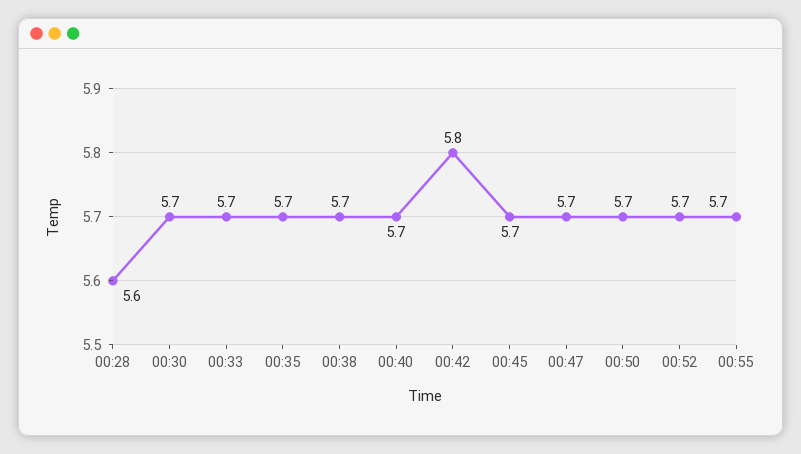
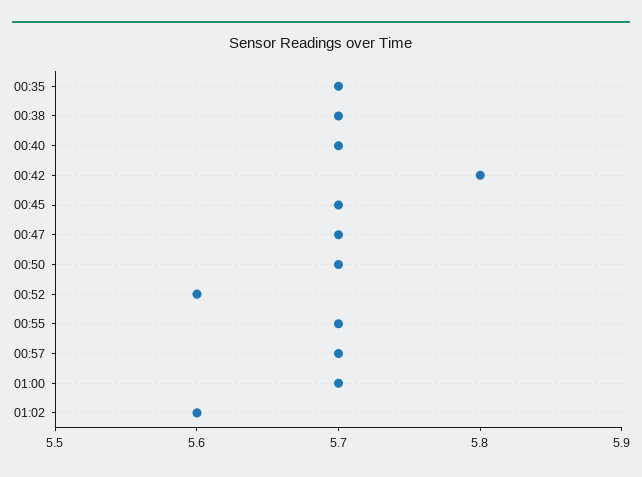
00:28: 5.6 -> none
00:30: 5.7 -> none
00:33: 5.7 -> none
00:52: 5.7 -> 5.6
00:57: none -> 5.7
01:00: none -> 5.7
01:02: none -> 5.6

